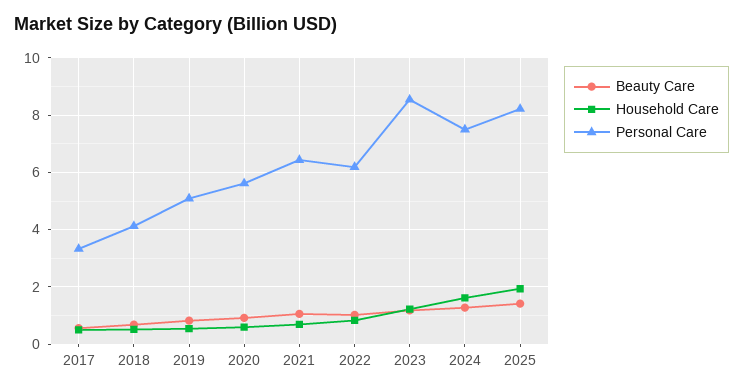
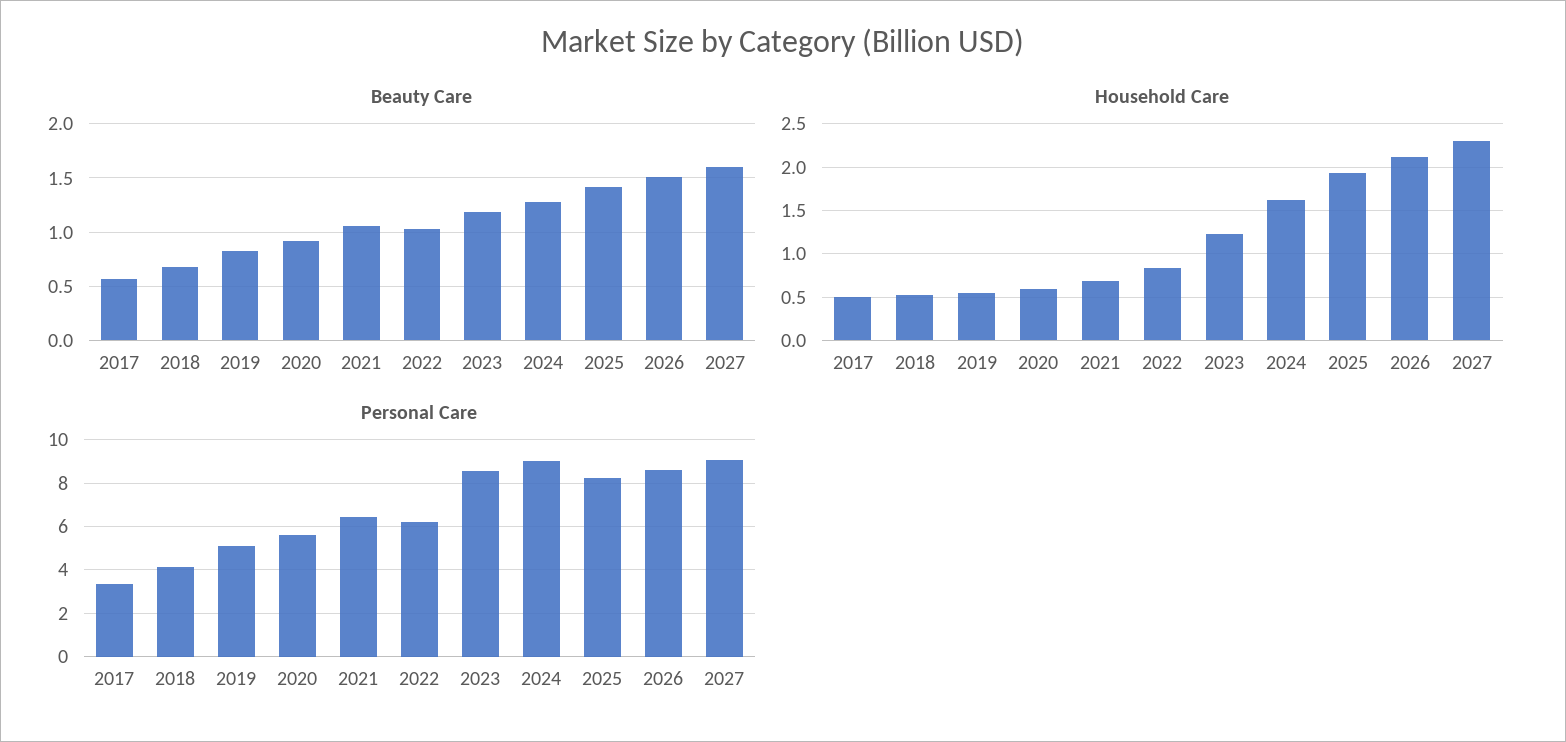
Personal Care, 2024: 7.5 -> 9
Beauty Care, 2026: none -> 1.5
Beauty Care, 2027: none -> 1.6
Household Care, 2026: none -> 2.1
Household Care, 2027: none -> 2.3
Personal Care, 2026: none -> 8.5
Personal Care, 2027: none -> 9

